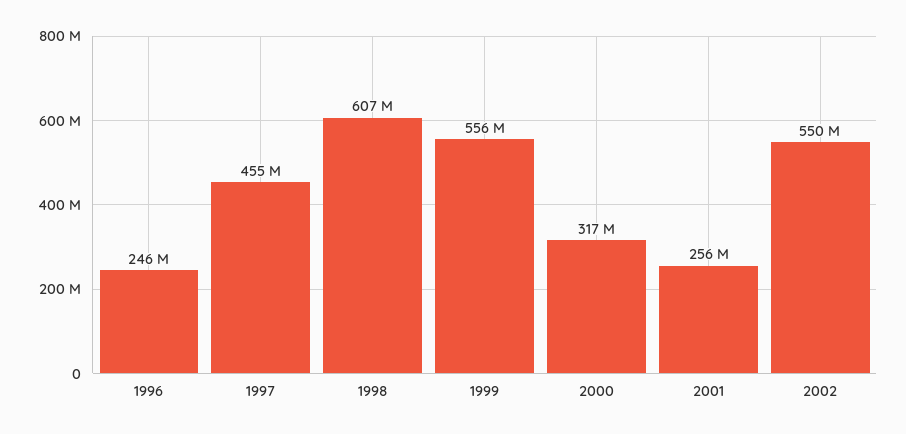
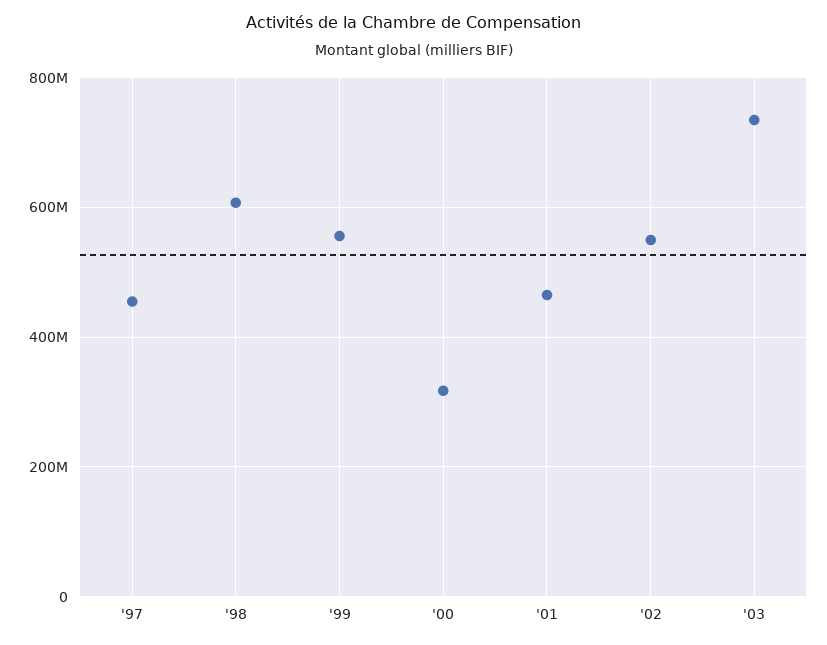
1996: 246000000 -> none
2001: 256000000 -> 460000000
'03: none -> 740000000

